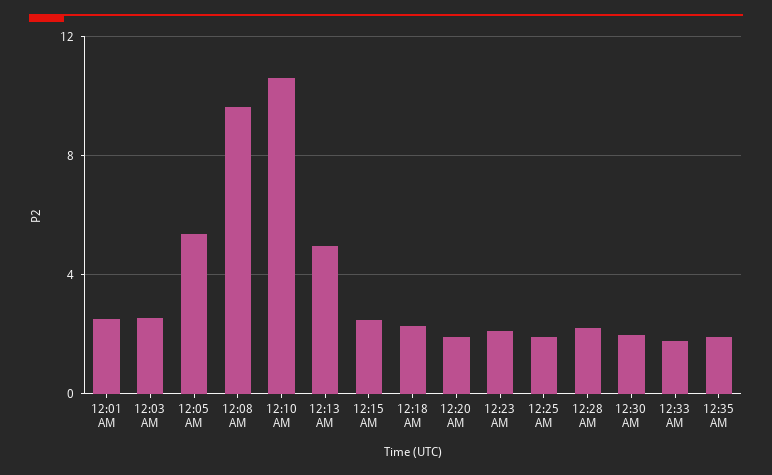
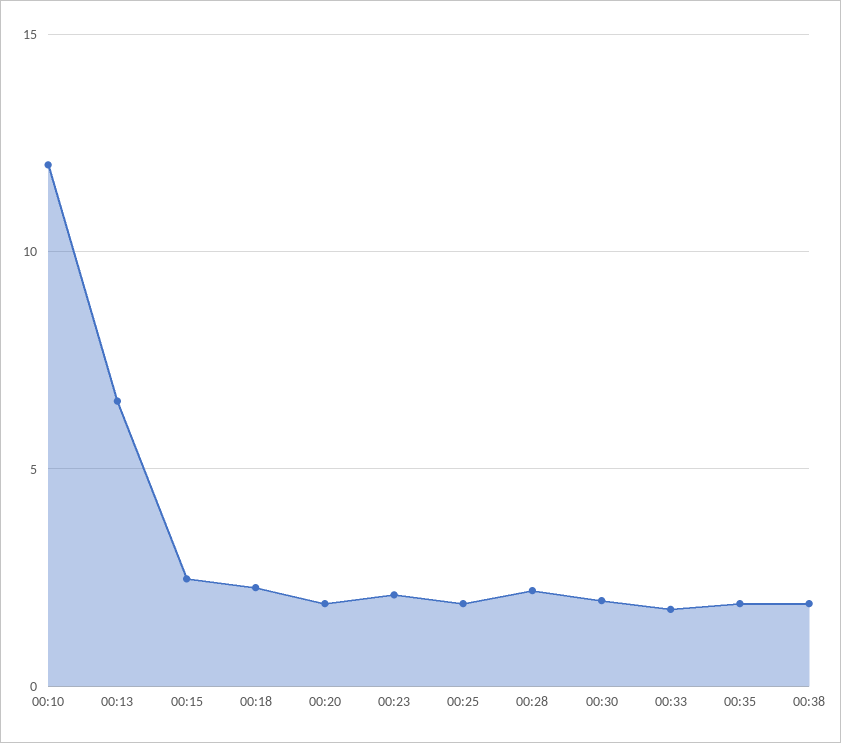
12:01 AM: 2.5 -> none
12:03 AM: 2.5 -> none
12:05 AM: 5.5 -> none
12:08 AM: 9.5 -> none
12:10 AM: 10.5 -> 12
12:13 AM: 5 -> 6.5
00:38: none -> 2

